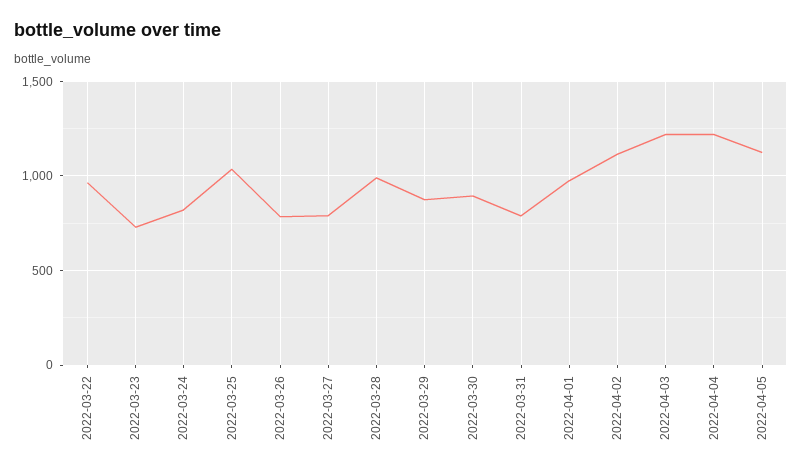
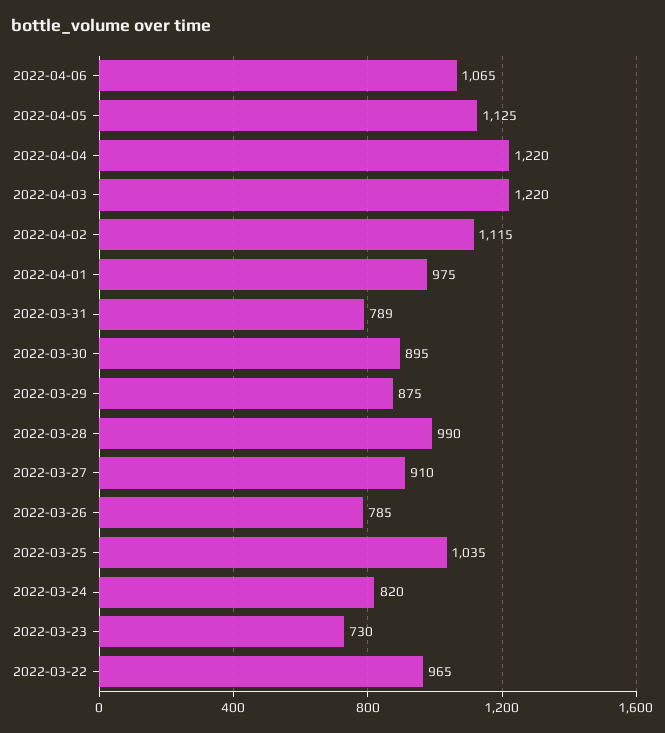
2022-03-27: 800 -> 910
2022-04-06: none -> 1065

